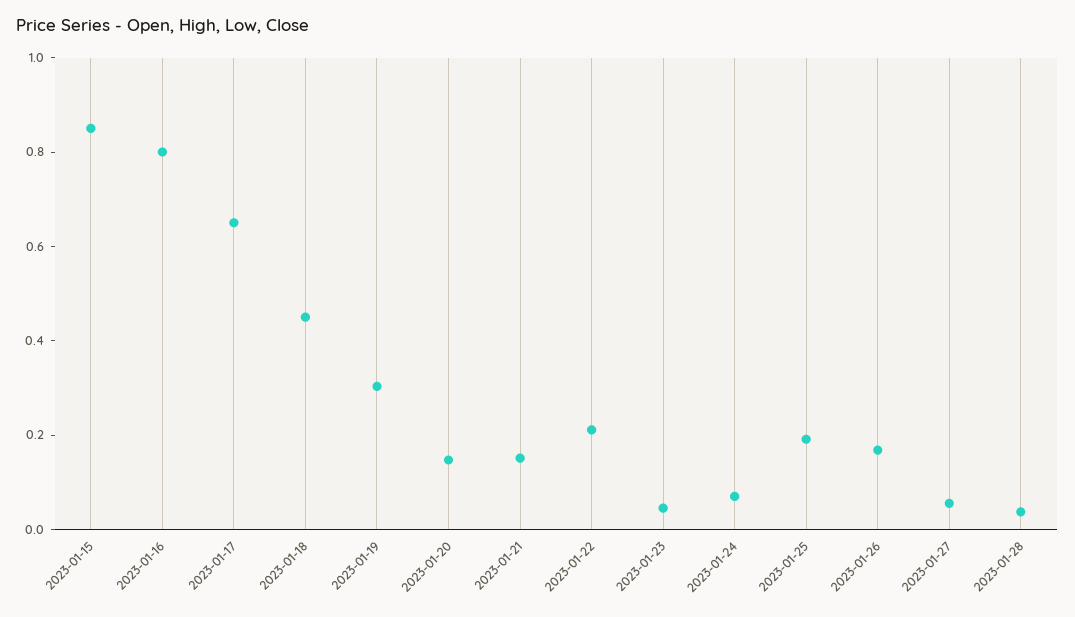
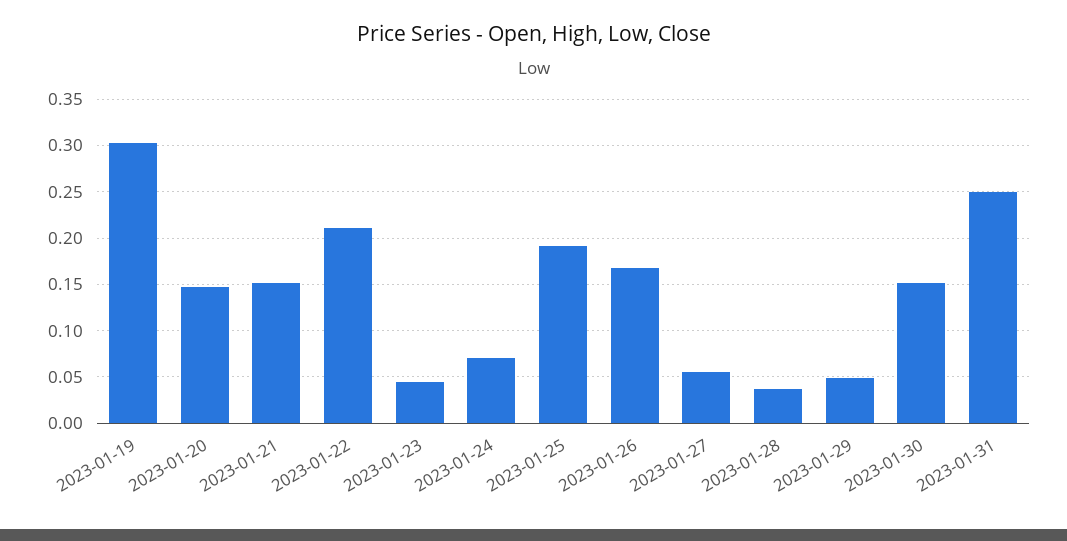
2023-01-15: 0.85 -> none
2023-01-16: 0.8 -> none
2023-01-17: 0.65 -> none
2023-01-18: 0.45 -> none
2023-01-29: none -> 0.05
2023-01-30: none -> 0.15
2023-01-31: none -> 0.25

